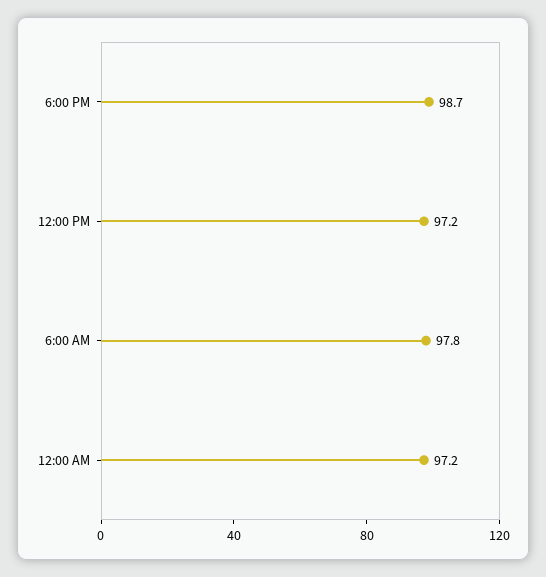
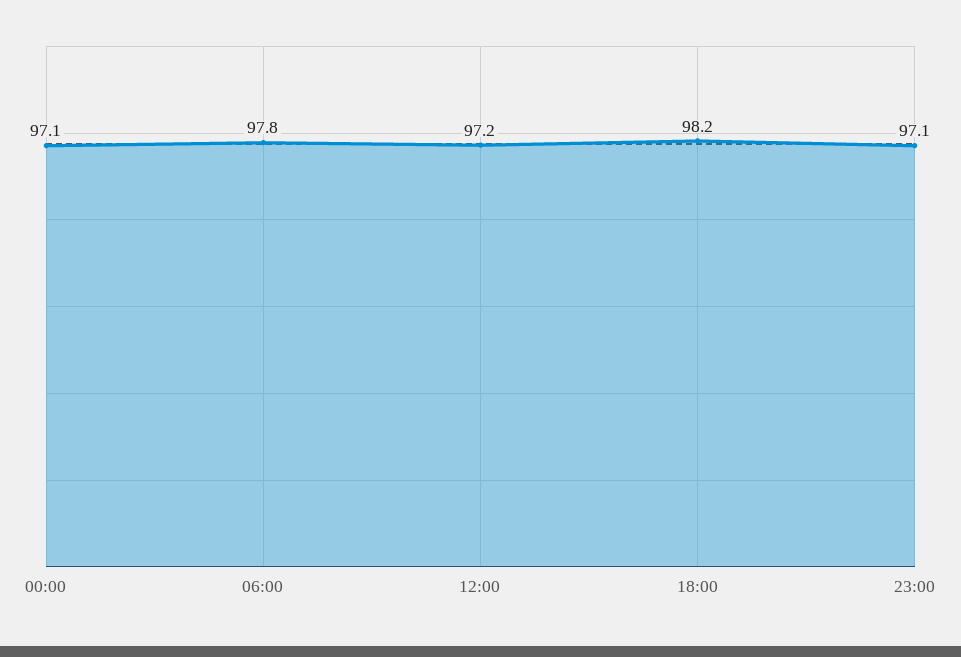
6:00 PM: 98.7 -> 98.2
12:00 AM: 97.2 -> 97.1
23:00: none -> 97.1

